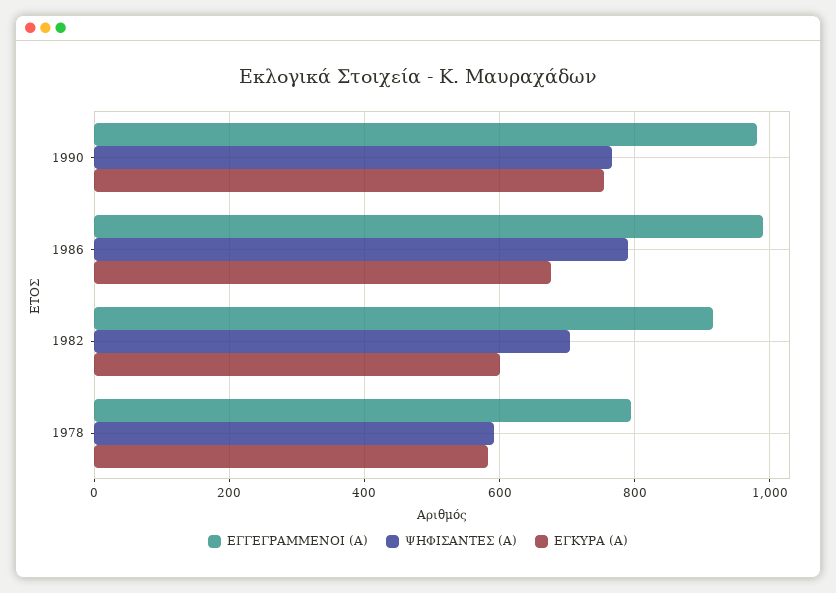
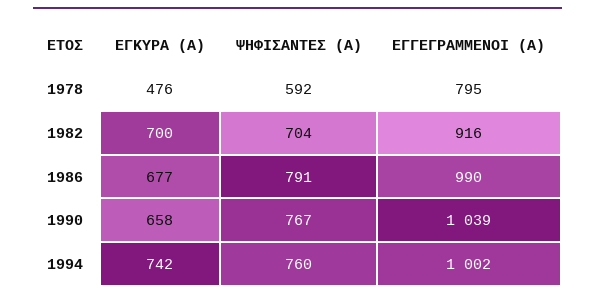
ΕΓΓΕΓΡΑΜΜΕΝΟΙ (Α), 1990: 980 -> 1039
ΕΓΚΥΡΑ (Α), 1990: 760 -> 658
ΕΓΚΥΡΑ (Α), 1982: 600 -> 700
ΕΓΚΥΡΑ (Α), 1978: 580 -> 476
ΕΓΚΥΡΑ (Α), 1994: none -> 742
ΨΗΦΙΣΑΝΤΕΣ (Α), 1994: none -> 760
ΕΓΓΕΓΡΑΜΜΕΝΟΙ (Α), 1994: none -> 1002

